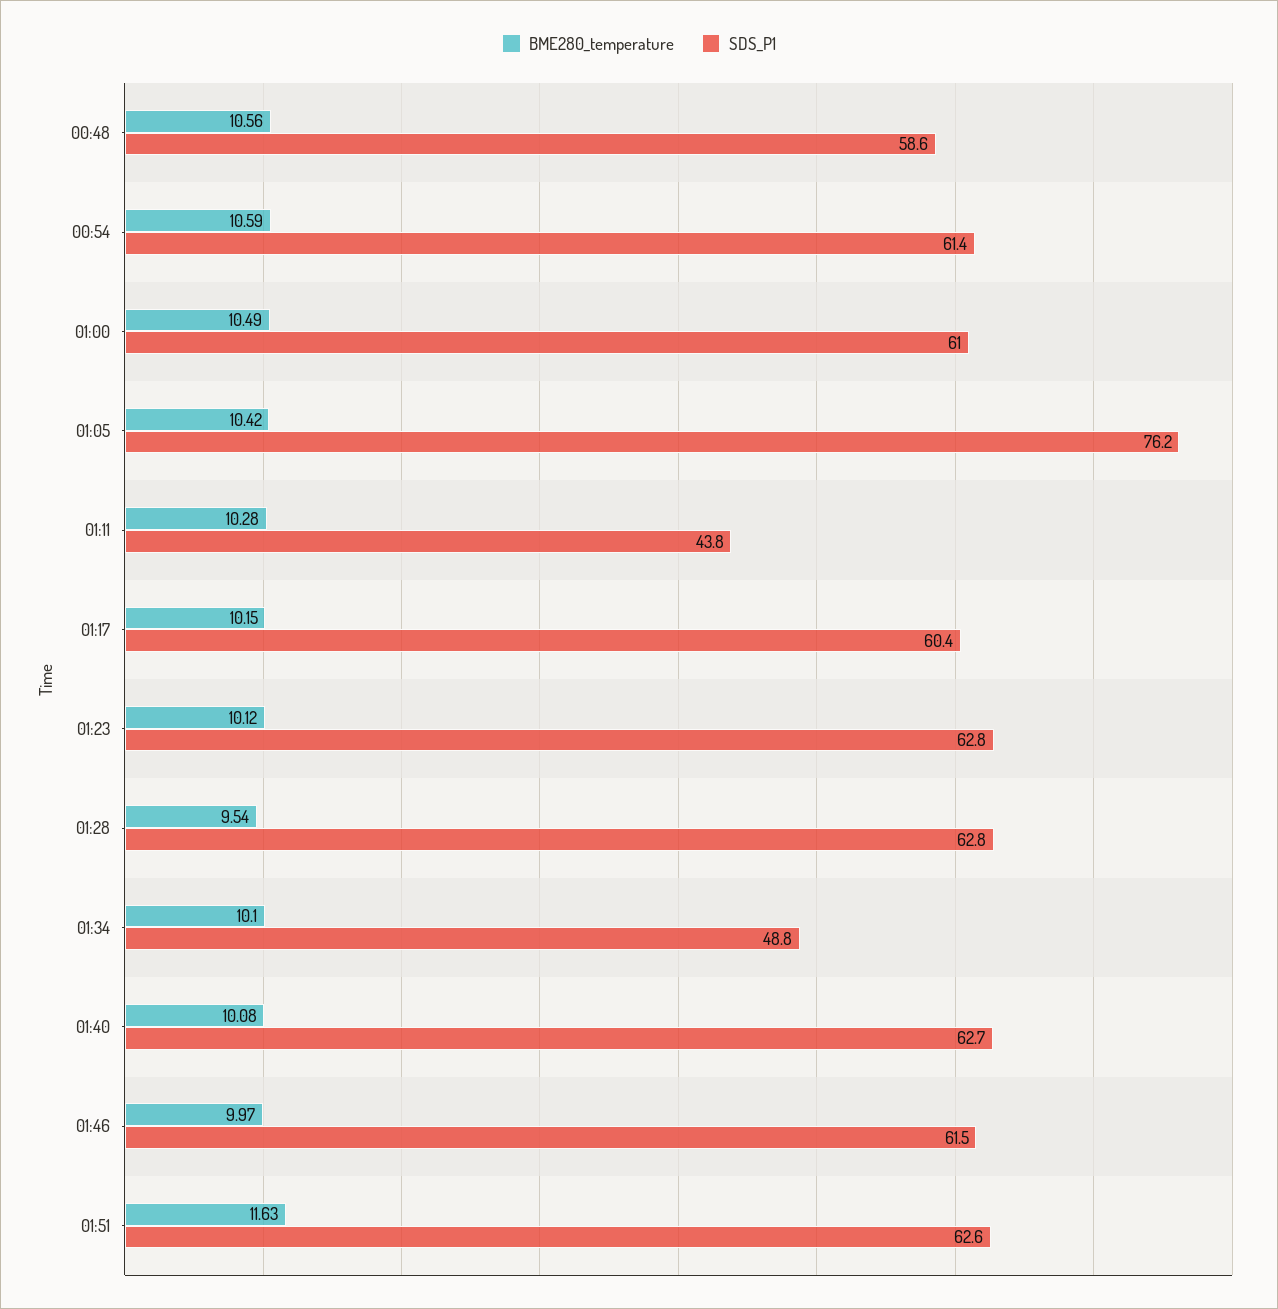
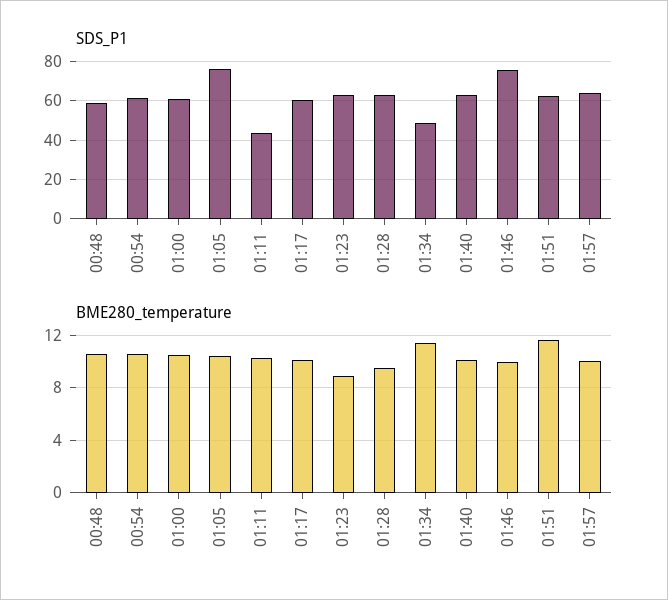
BME280_temperature, 01:23: 10.12 -> 9
BME280_temperature, 01:34: 10.1 -> 11.5
SDS_P1, 01:46: 61.5 -> 75
SDS_P1, 01:57: none -> 65
BME280_temperature, 01:57: none -> 10

